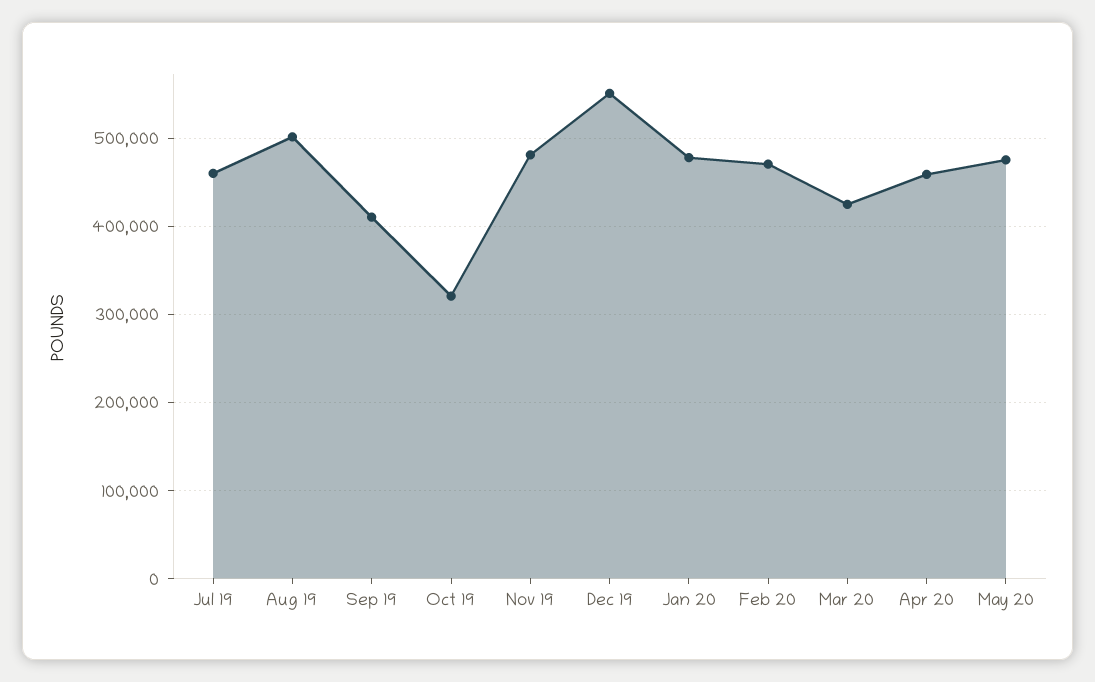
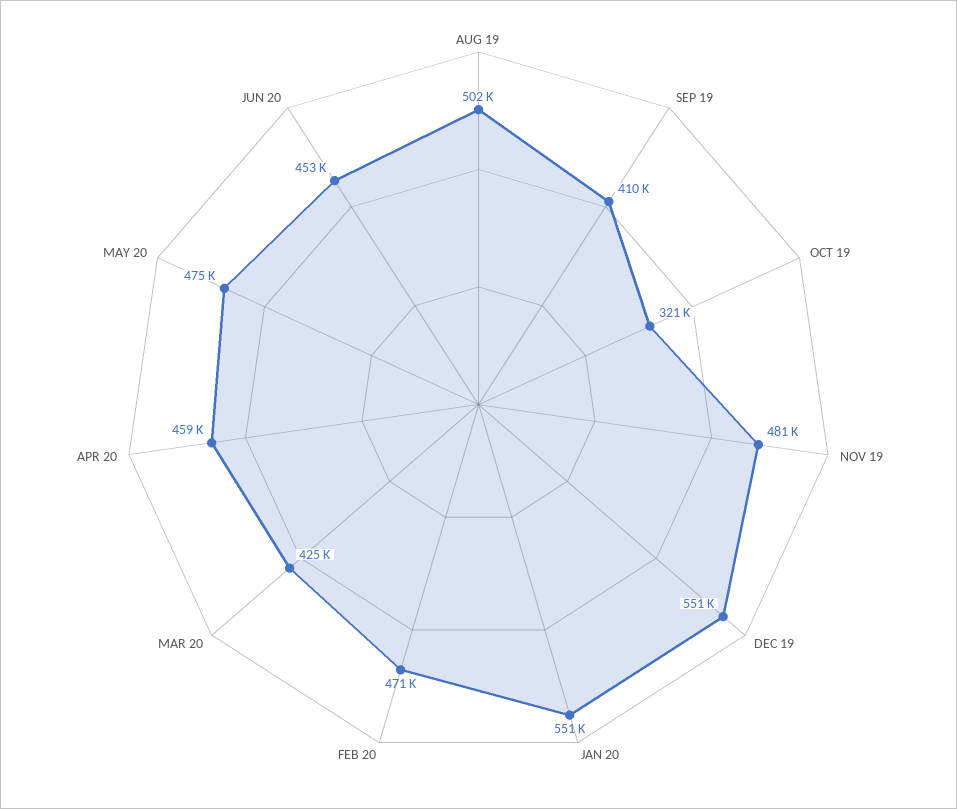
Jul 19: 460000 -> none
Jan 20: 480000 -> 551000
JUN 20: none -> 453000

